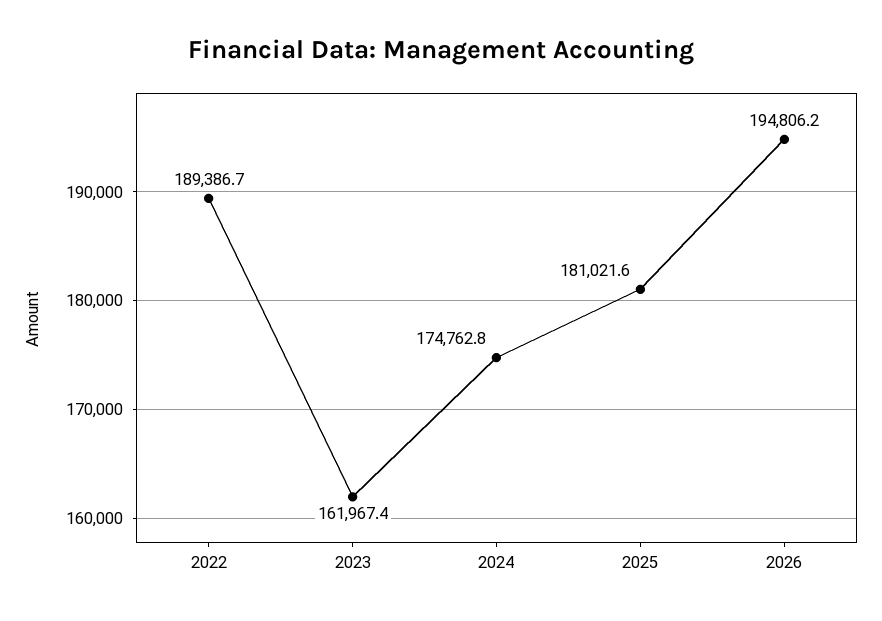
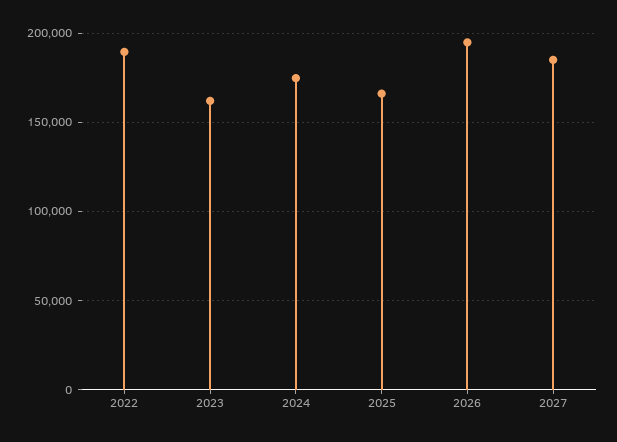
2025: 181021.6 -> 165000
2027: none -> 185000

